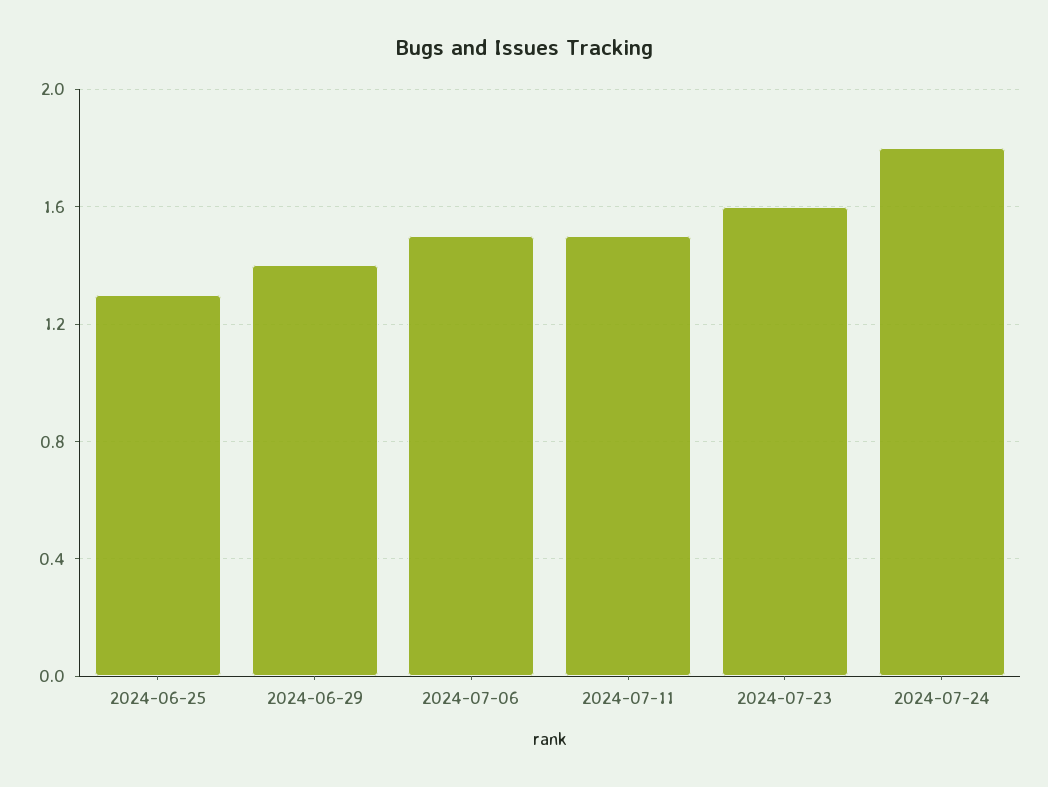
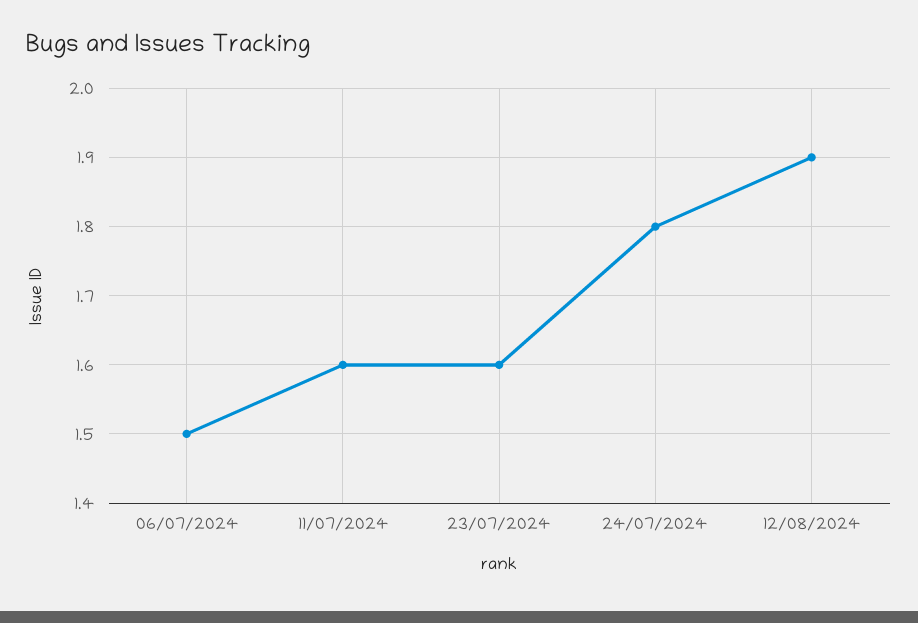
2024-06-25: 1.3 -> none
2024-06-29: 1.4 -> none
2024-07-11: 1.5 -> 1.6
12/08/2024: none -> 1.9

